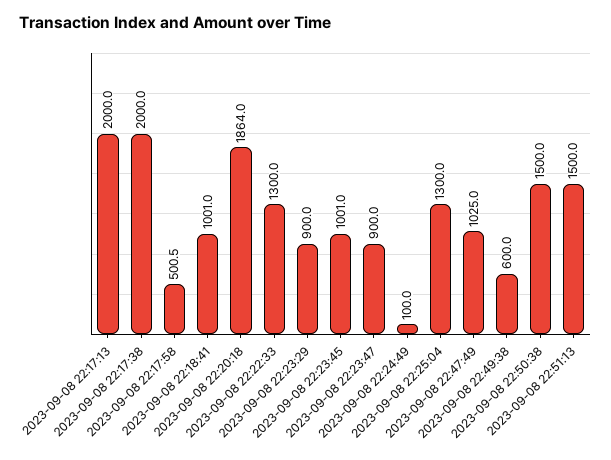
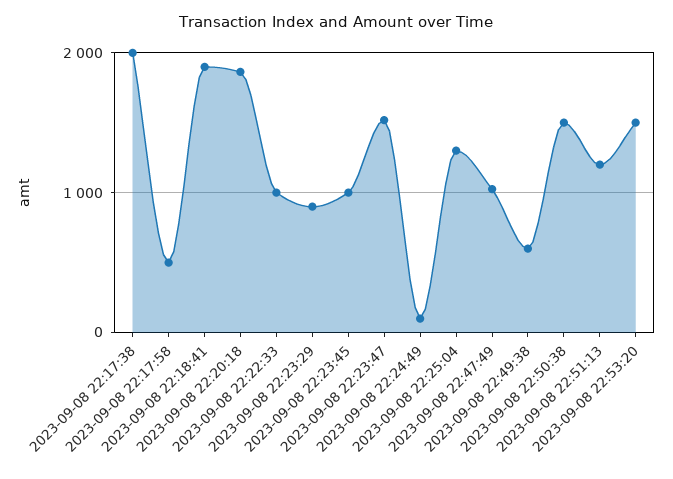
2023-09-08 22:17:13: 2000 -> none
2023-09-08 22:18:41: 1001 -> 1900
2023-09-08 22:22:33: 1300 -> 1000
2023-09-08 22:23:47: 900 -> 1500
2023-09-08 22:51:13: 1500 -> 1200
2023-09-08 22:53:20: none -> 1500

